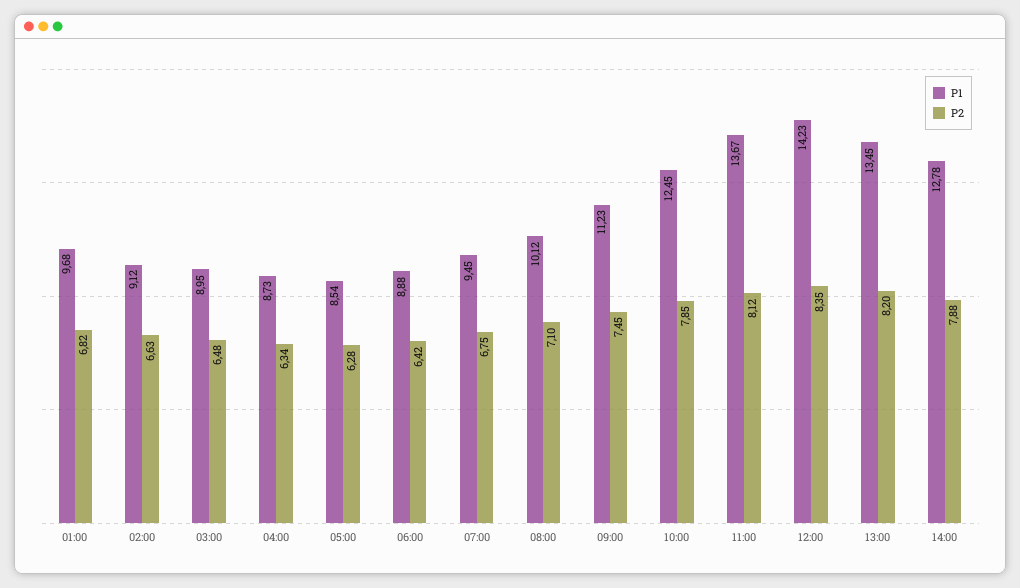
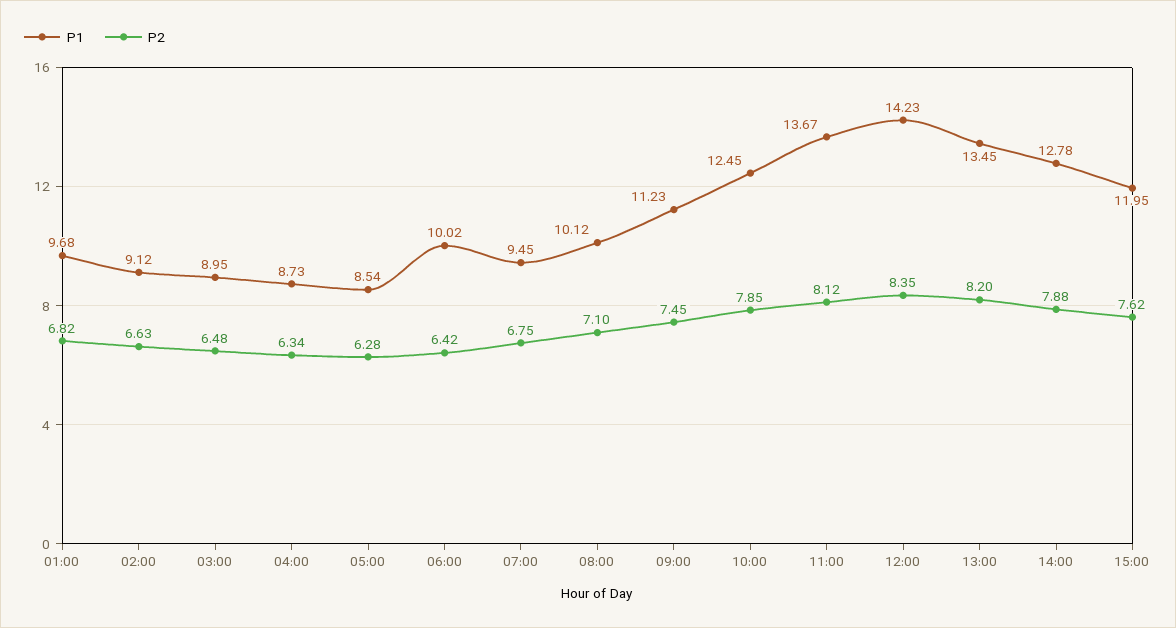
P1, 06:00: 8.88 -> 10.02
P1, 15:00: none -> 11.95
P2, 15:00: none -> 7.62

